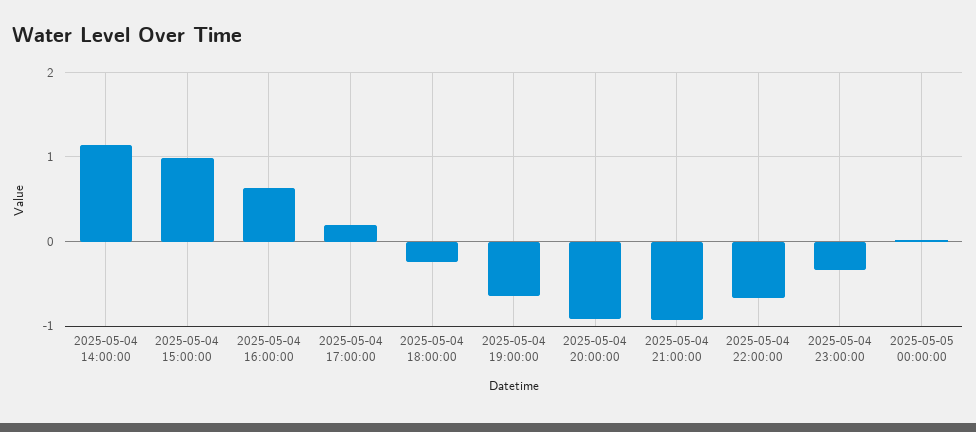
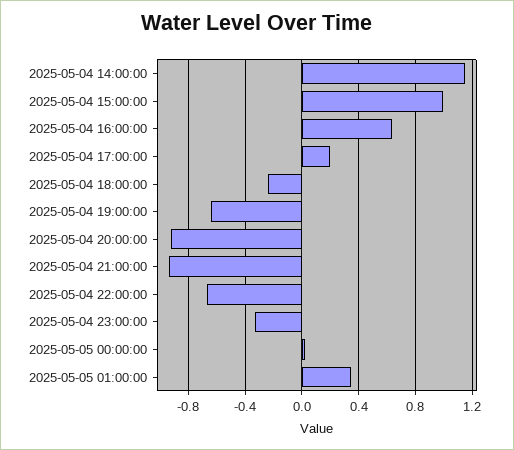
2025-05-05 01:00:00: none -> 0.35

